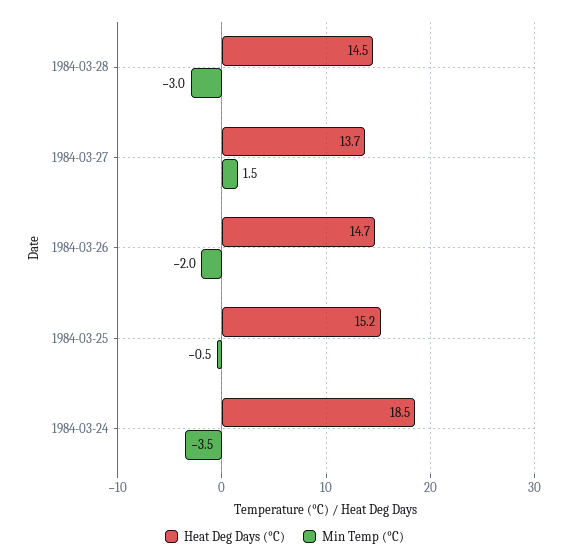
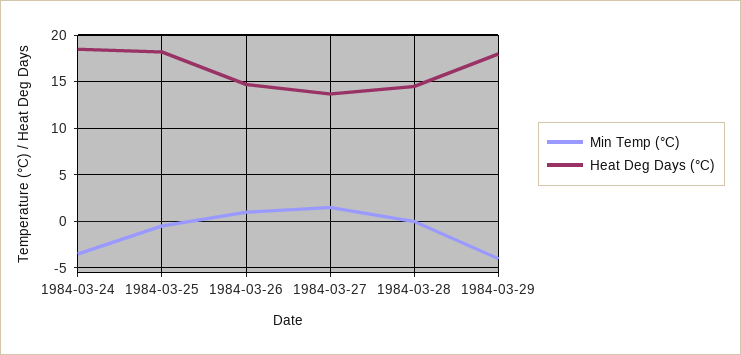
Min Temp (°C), 1984-03-28: -3 -> 0
Min Temp (°C), 1984-03-26: -2 -> 1
Heat Deg Days (°C), 1984-03-25: 15.2 -> 18
Min Temp (°C), 1984-03-29: none -> -4
Heat Deg Days (°C), 1984-03-29: none -> 18

